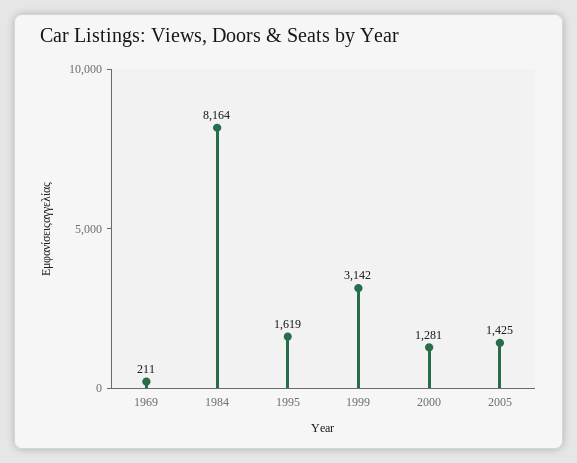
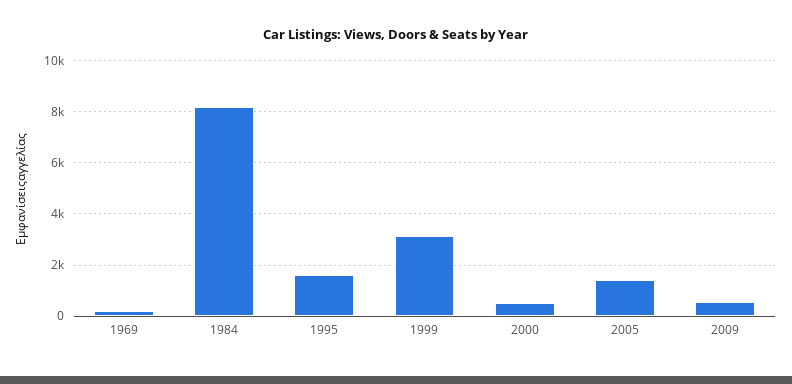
2000: 1281 -> 500
2009: none -> 500

